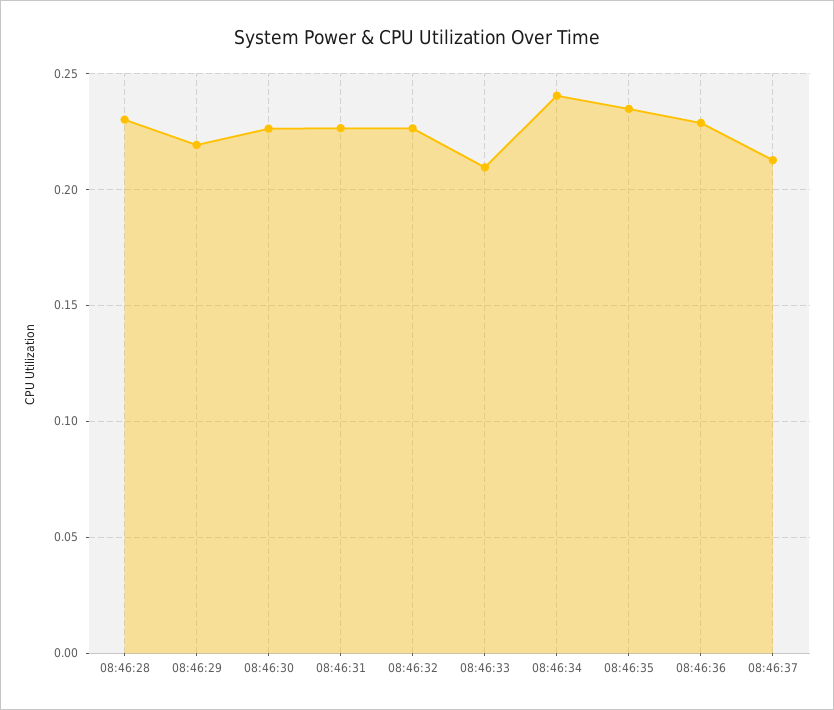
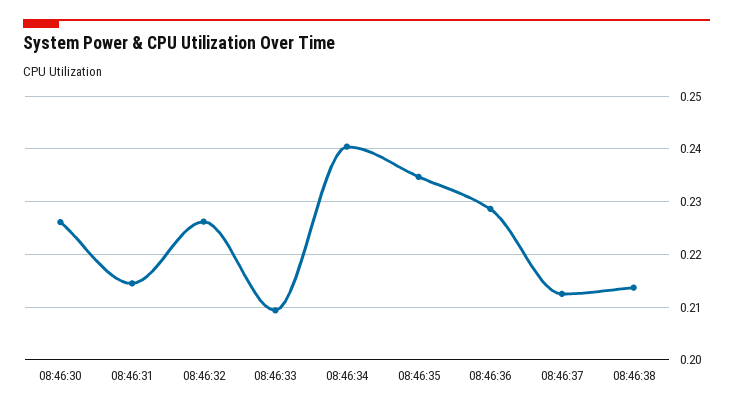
08:46:28: 0.23 -> none
08:46:29: 0.22 -> none
08:46:31: 0.225 -> 0.214
08:46:38: none -> 0.214

